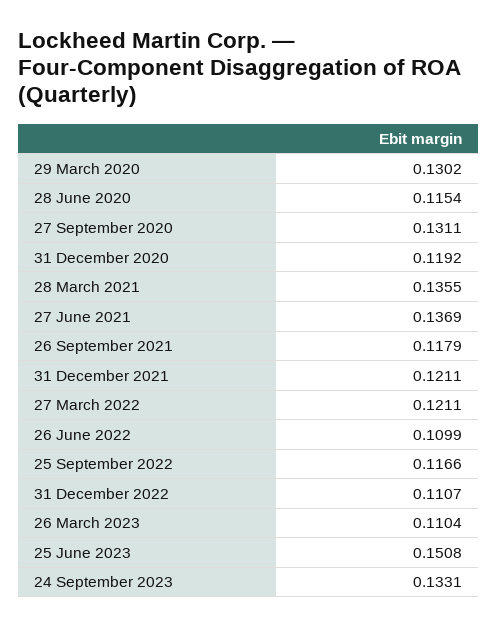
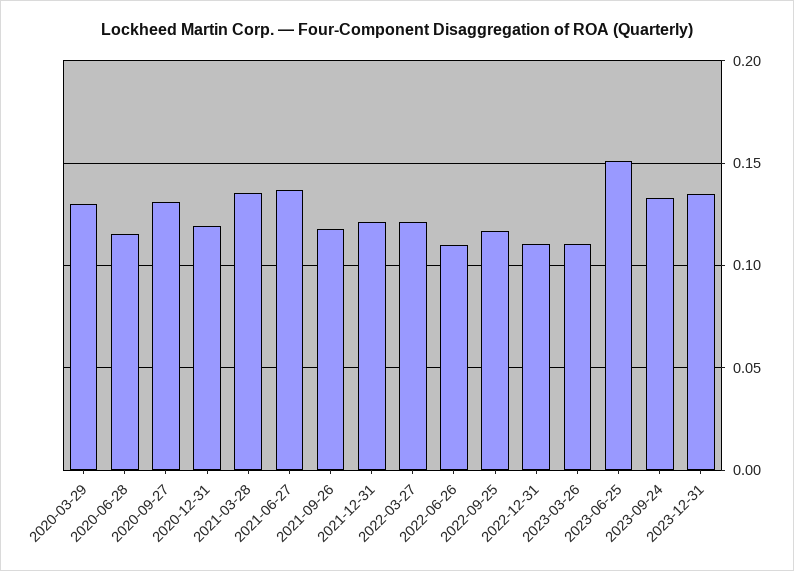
2023-12-31: none -> 0.135

